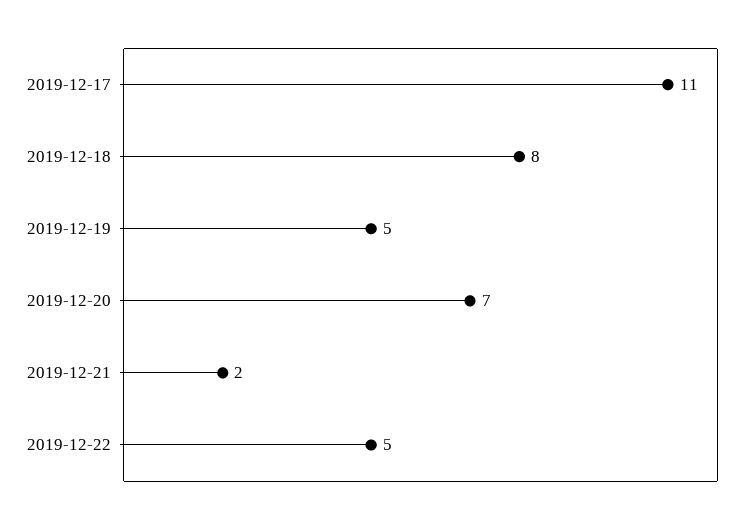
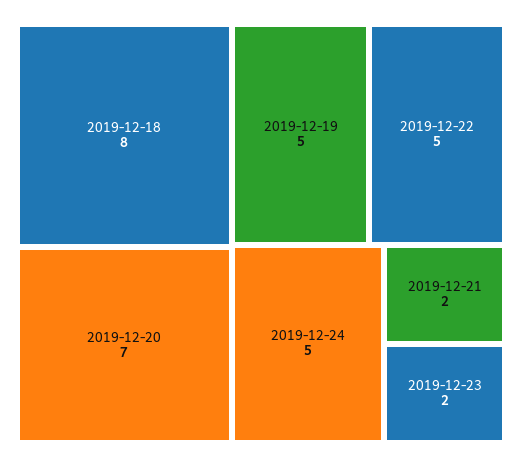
2019-12-17: 11 -> none
2019-12-24: none -> 5
2019-12-23: none -> 2

